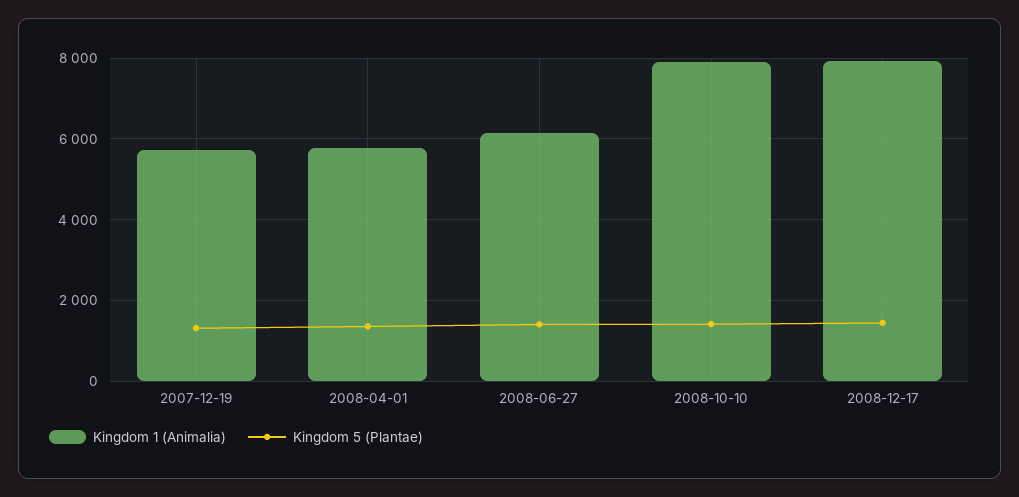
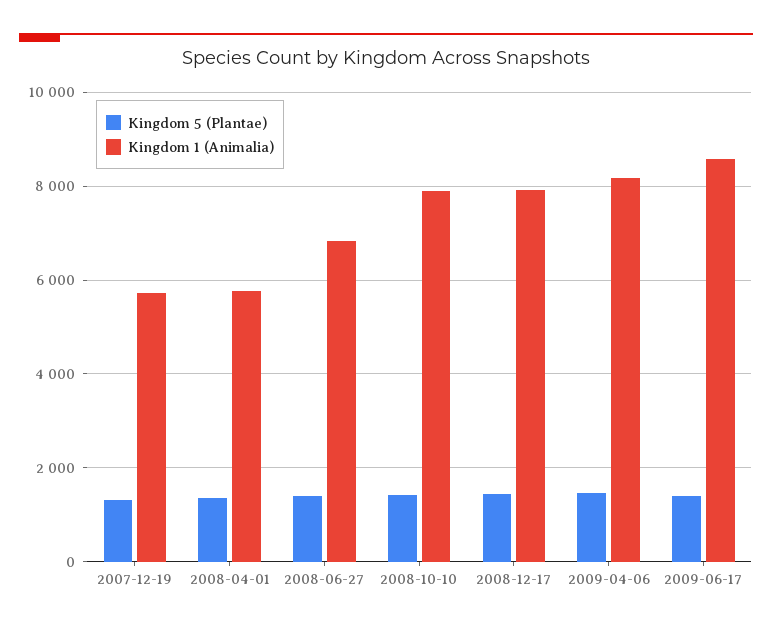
Kingdom 1 (Animalia), 2008-06-27: 6200 -> 6800
Kingdom 5 (Plantae), 2009-04-06: none -> 1400
Kingdom 1 (Animalia), 2009-04-06: none -> 8200
Kingdom 5 (Plantae), 2009-06-17: none -> 1400
Kingdom 1 (Animalia), 2009-06-17: none -> 8600

